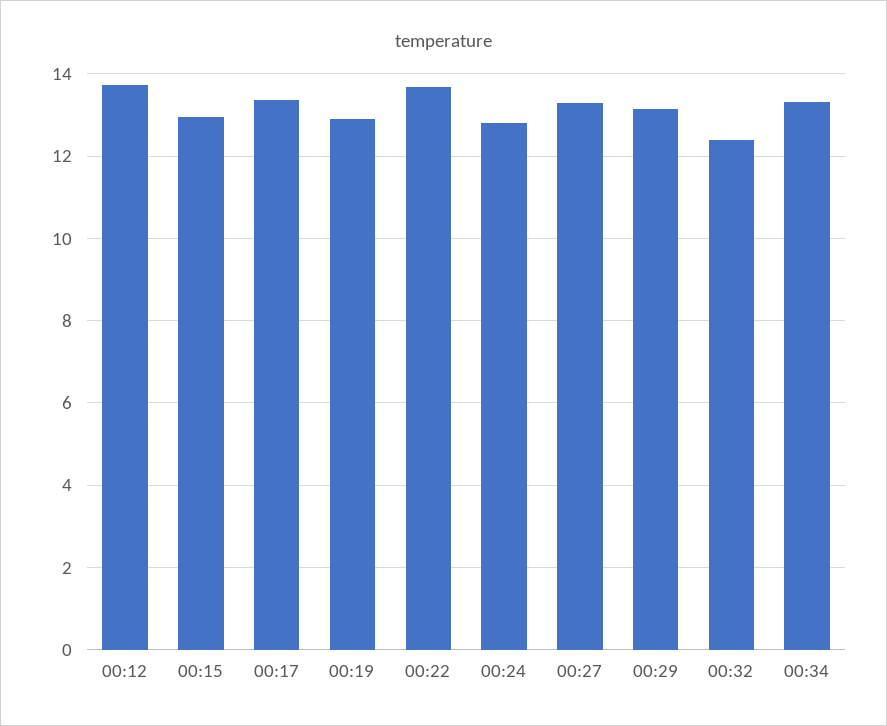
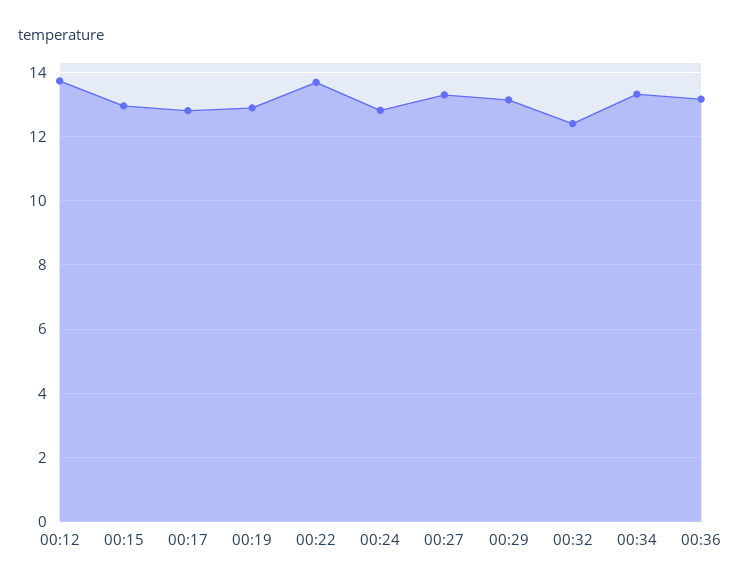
00:17: 13.4 -> 12.8
00:36: none -> 13.2

